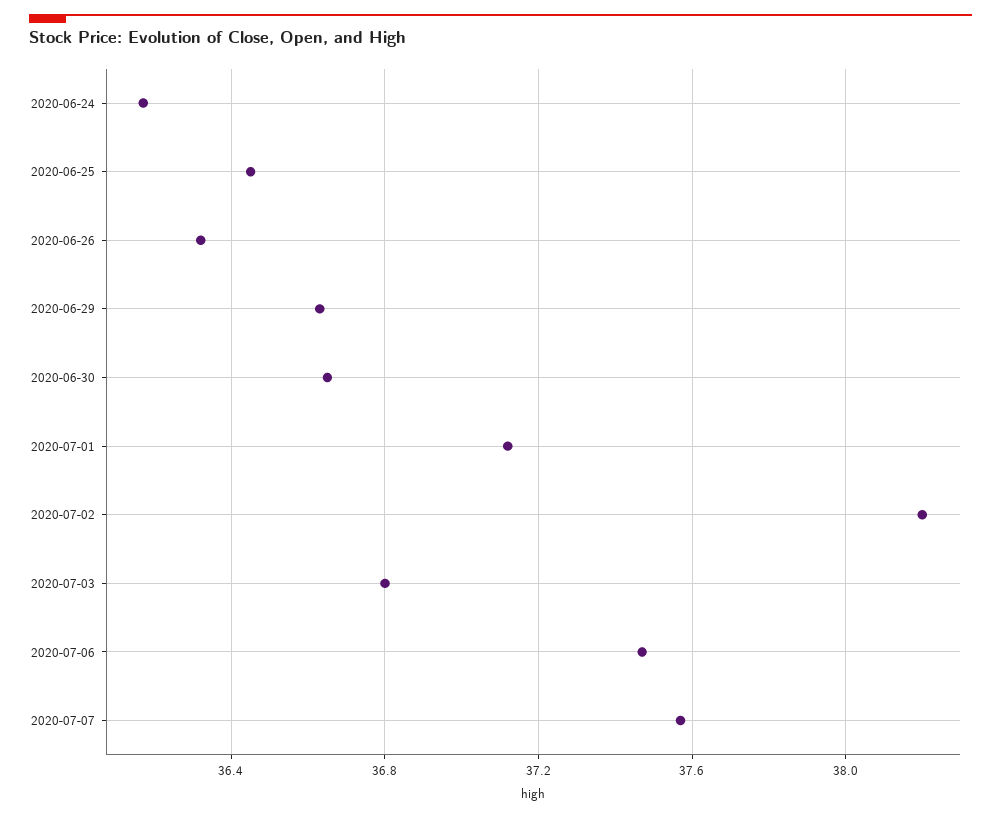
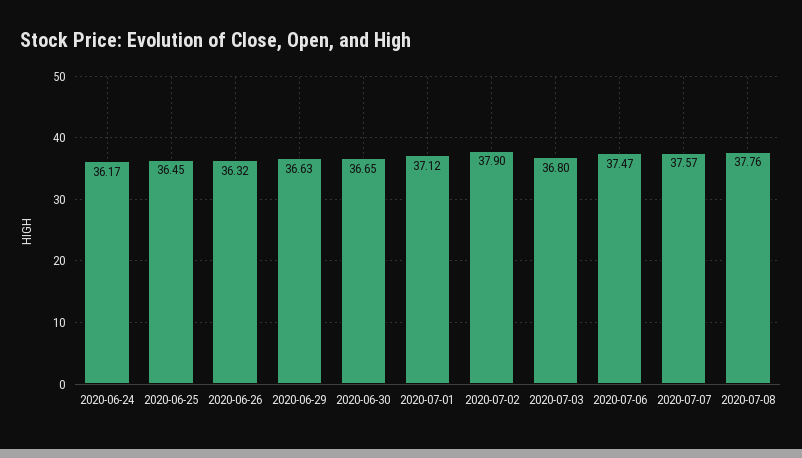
2020-07-02: 38.2 -> 37.9
2020-07-08: none -> 37.76

